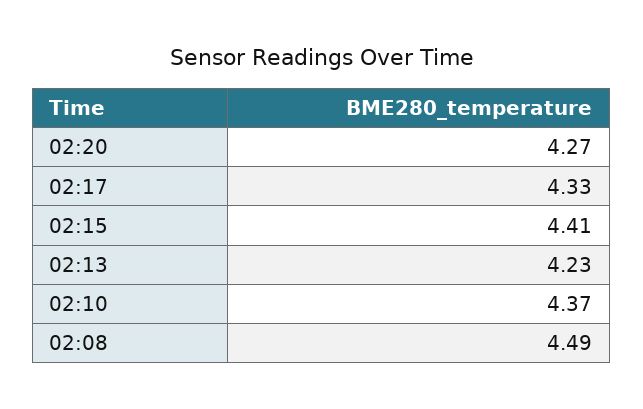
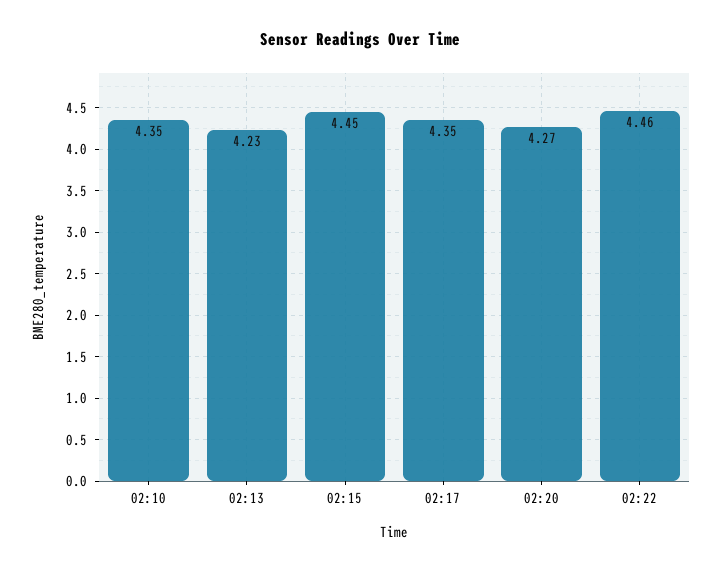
02:17: 4.33 -> 4.35
02:15: 4.41 -> 4.45
02:10: 4.37 -> 4.35
02:08: 4.49 -> none
02:22: none -> 4.46

